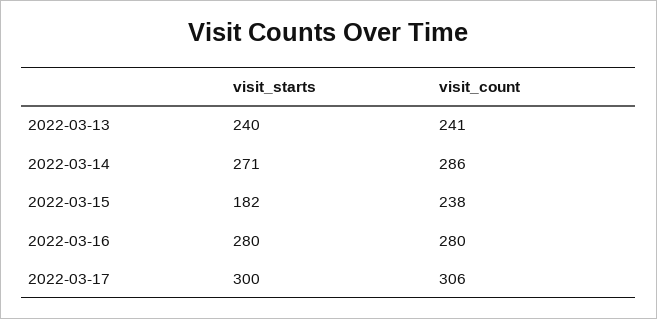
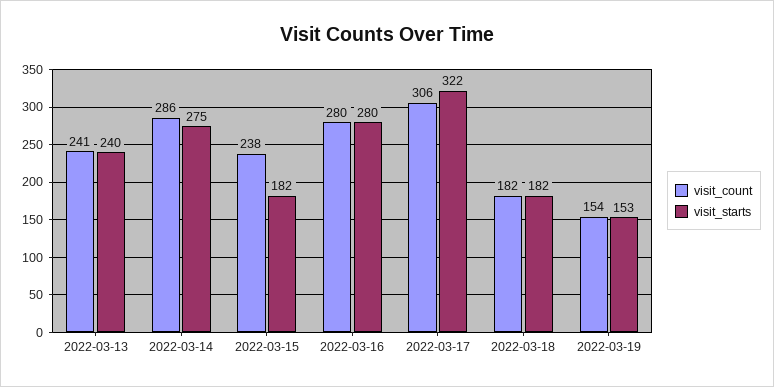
visit_starts, 2022-03-14: 271 -> 275
visit_starts, 2022-03-17: 300 -> 322
visit_count, 2022-03-18: none -> 182
visit_starts, 2022-03-18: none -> 182
visit_count, 2022-03-19: none -> 154
visit_starts, 2022-03-19: none -> 153

